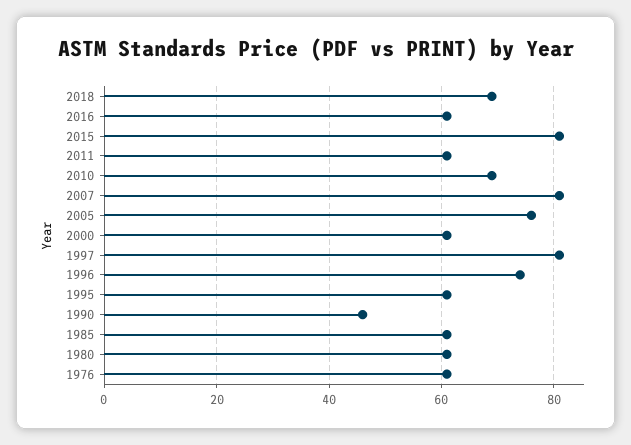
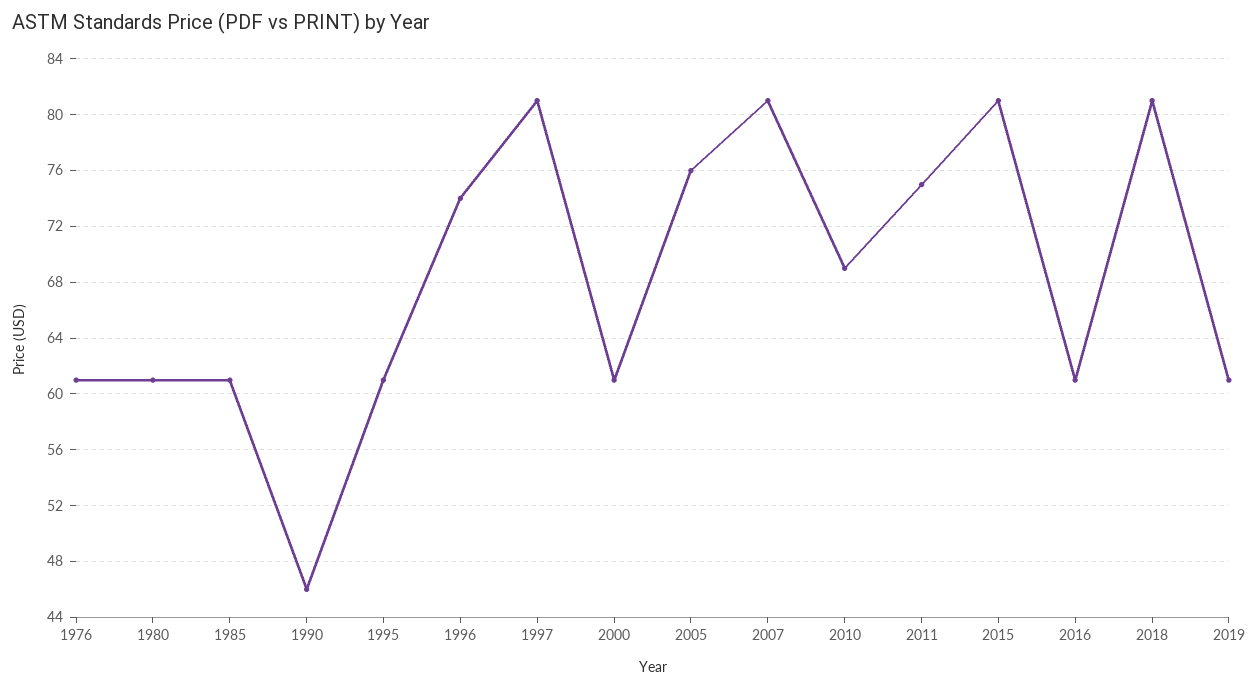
2018: 70 -> 81
2011: 60 -> 75
2019: none -> 61

